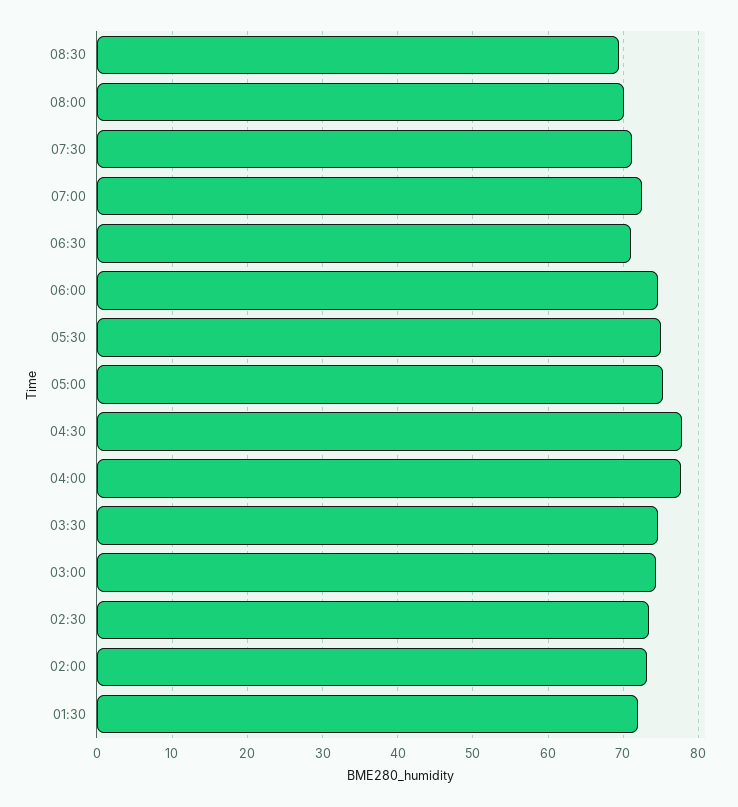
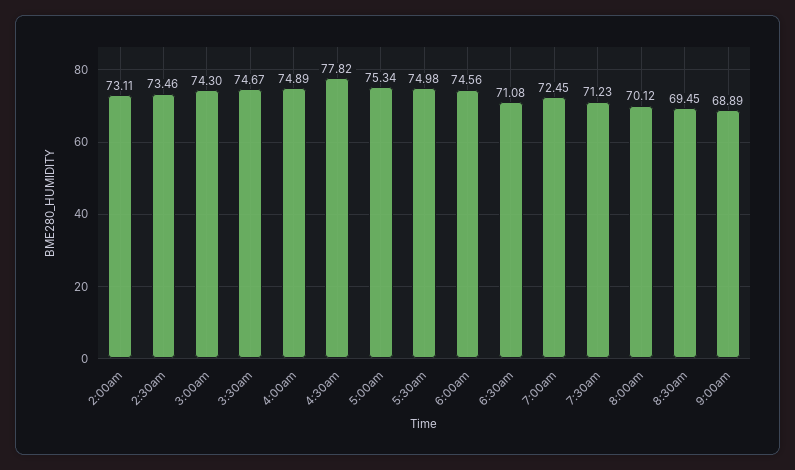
04:00: 78 -> 74.89
01:30: 72 -> none
9:00am: none -> 68.89

